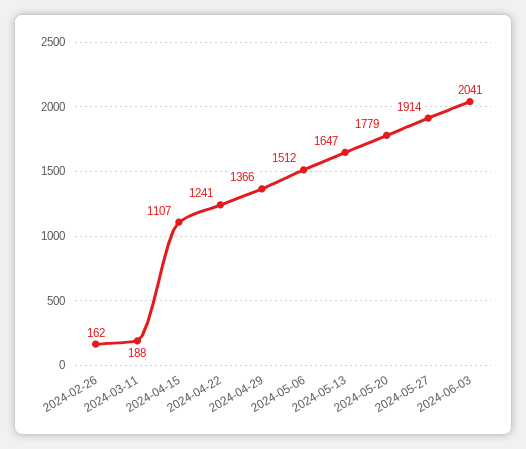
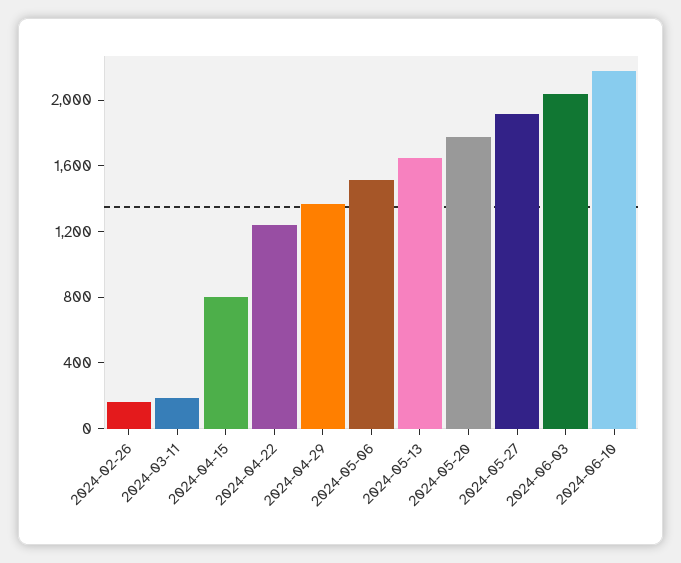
2024-04-15: 1107 -> 800
2024-06-10: none -> 2200

